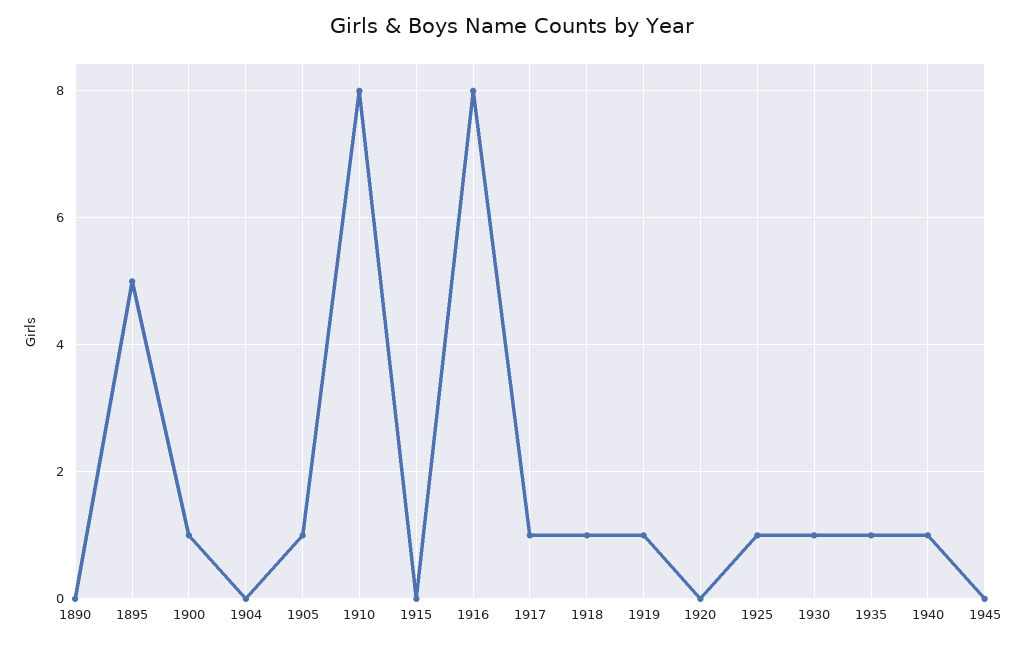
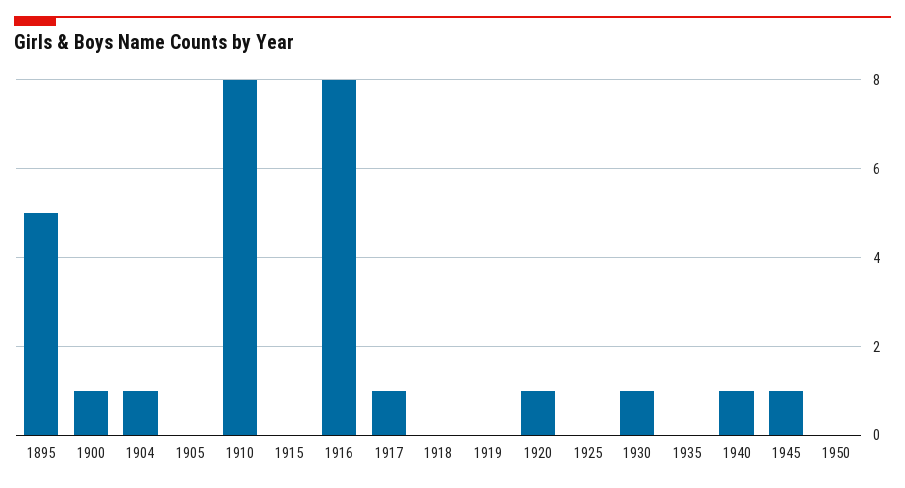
1890: 0 -> none
1904: 0 -> 1
1905: 1 -> 0
1918: 1 -> 0
1919: 1 -> 0
1920: 0 -> 1
1925: 1 -> 0
1935: 1 -> 0
1945: 0 -> 1
1950: none -> 0

